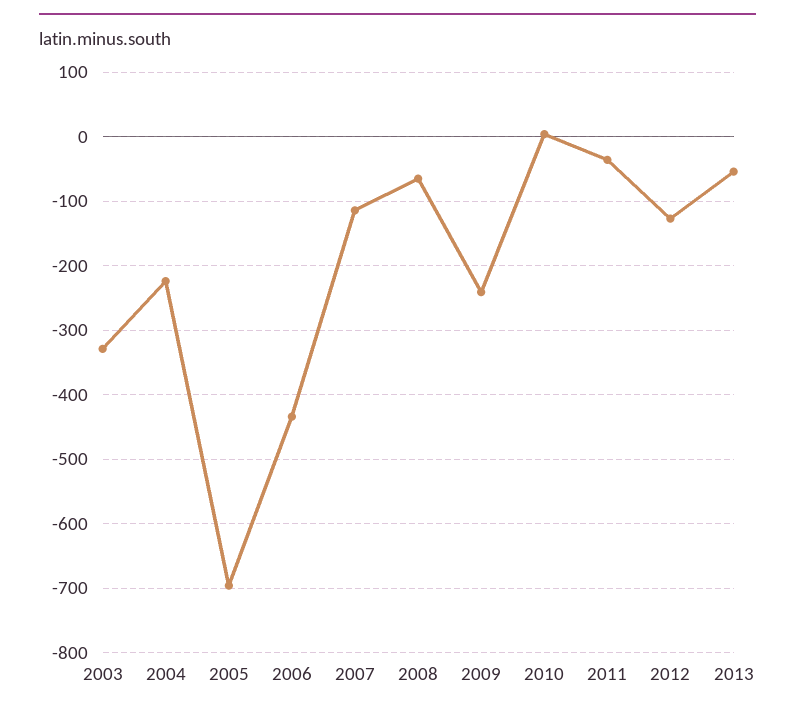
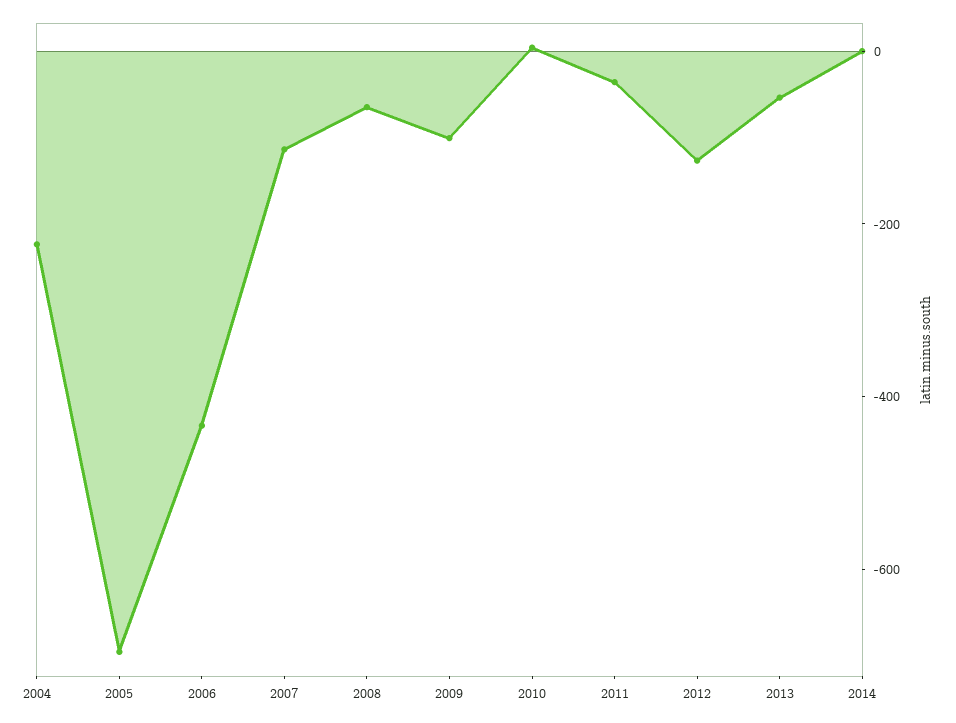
2003: -330 -> none
2009: -240 -> -100
2014: none -> 0

